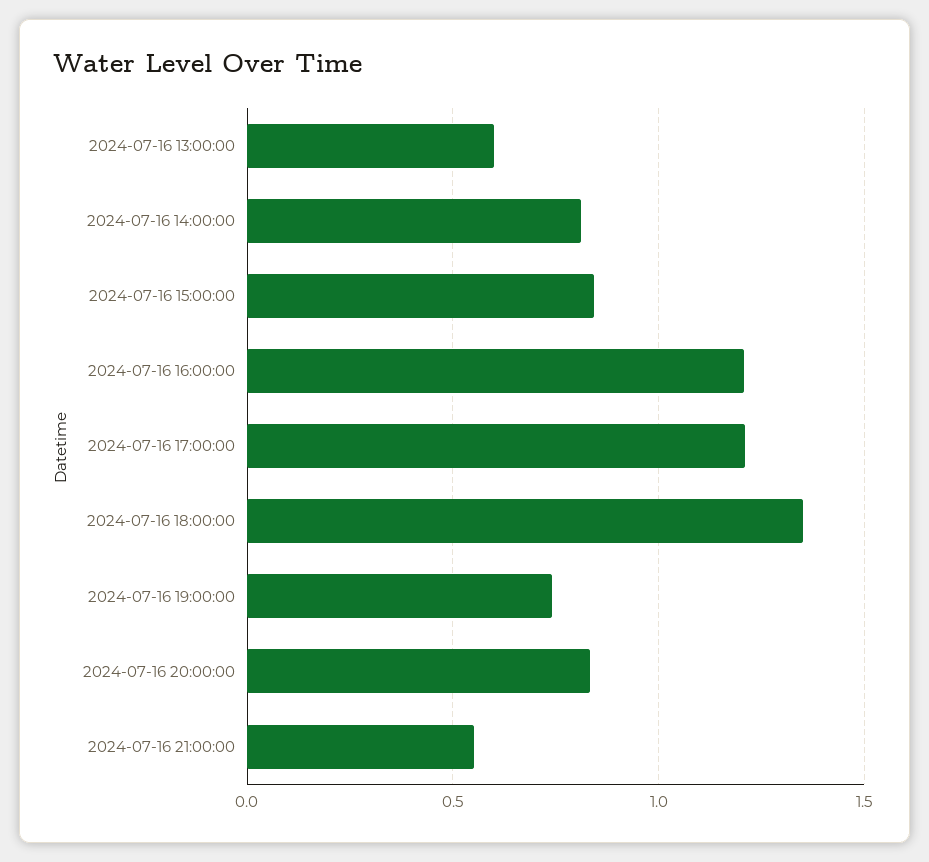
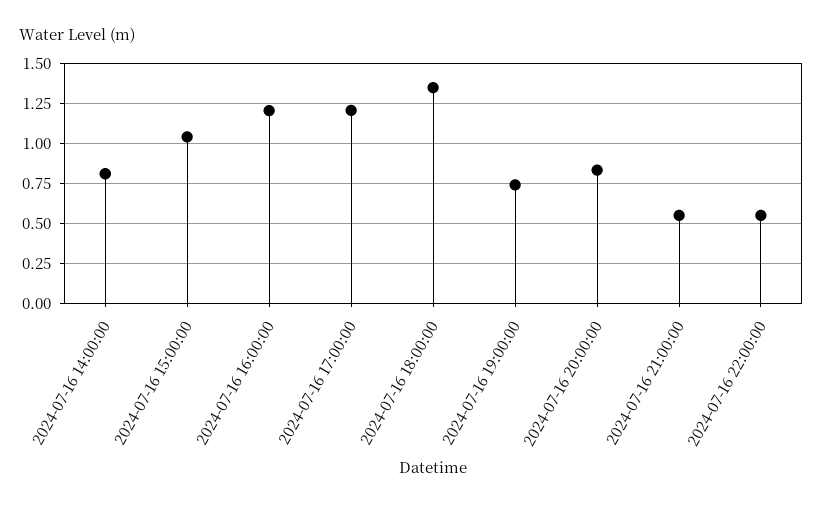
2024-07-16 13:00:00: 0.6 -> none
2024-07-16 15:00:00: 0.85 -> 1.05
2024-07-16 22:00:00: none -> 0.55

